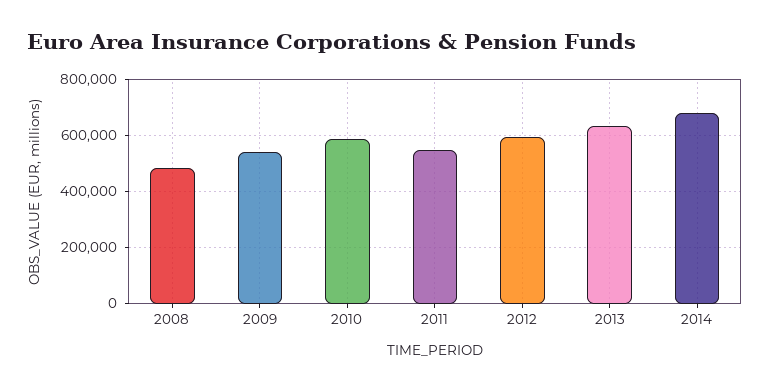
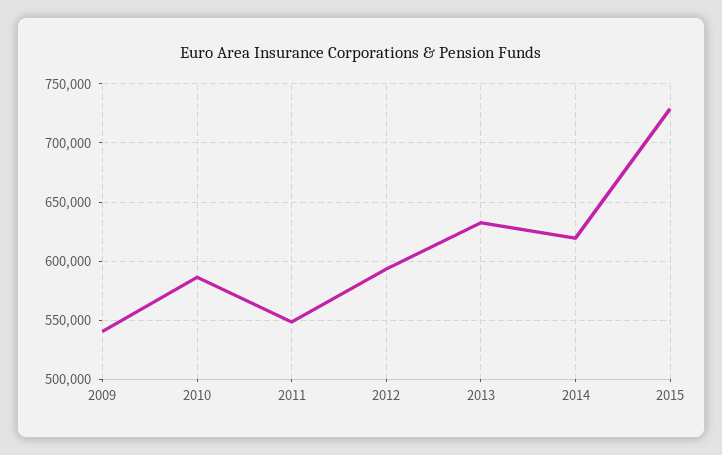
2008: 475000 -> none
2014: 675000 -> 620000
2015: none -> 730000

